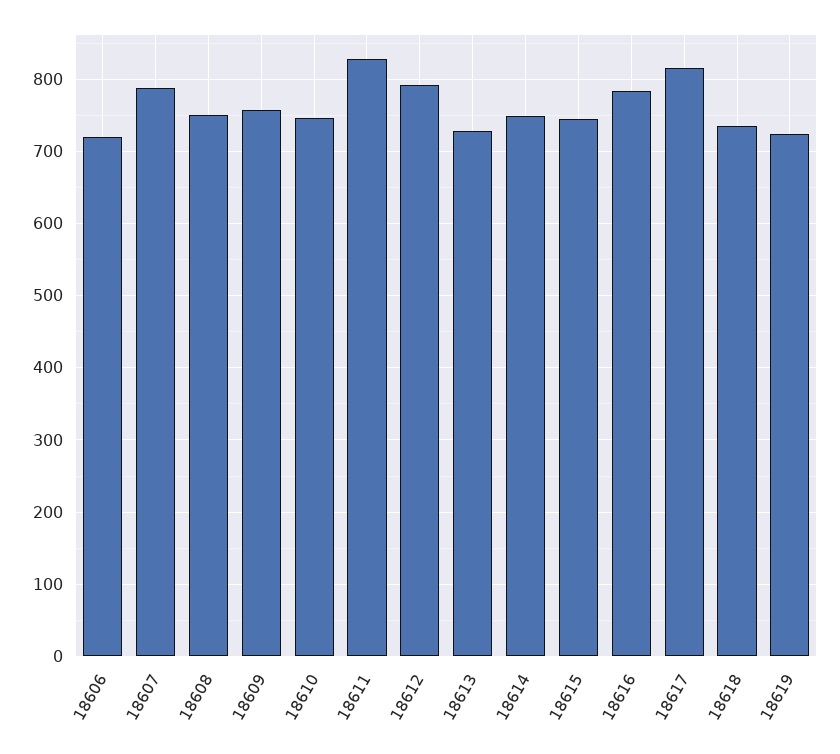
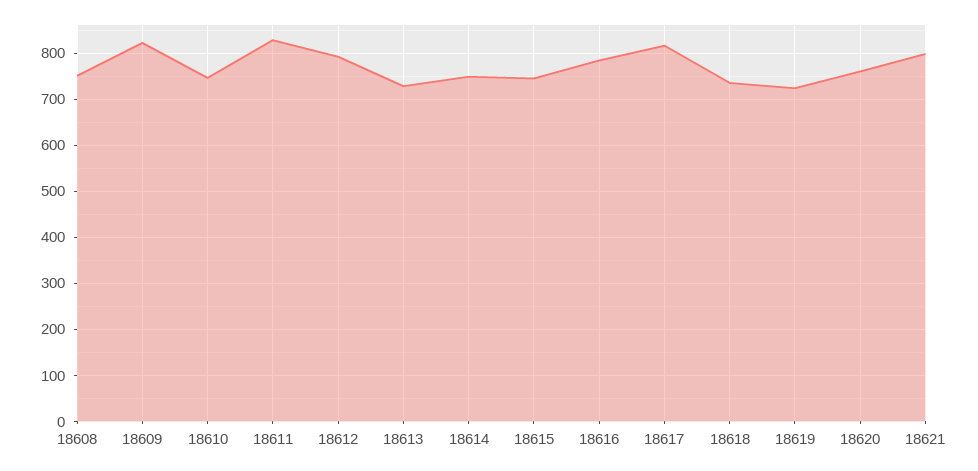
18606: 720 -> none
18607: 790 -> none
18609: 760 -> 820
18620: none -> 760
18621: none -> 800

